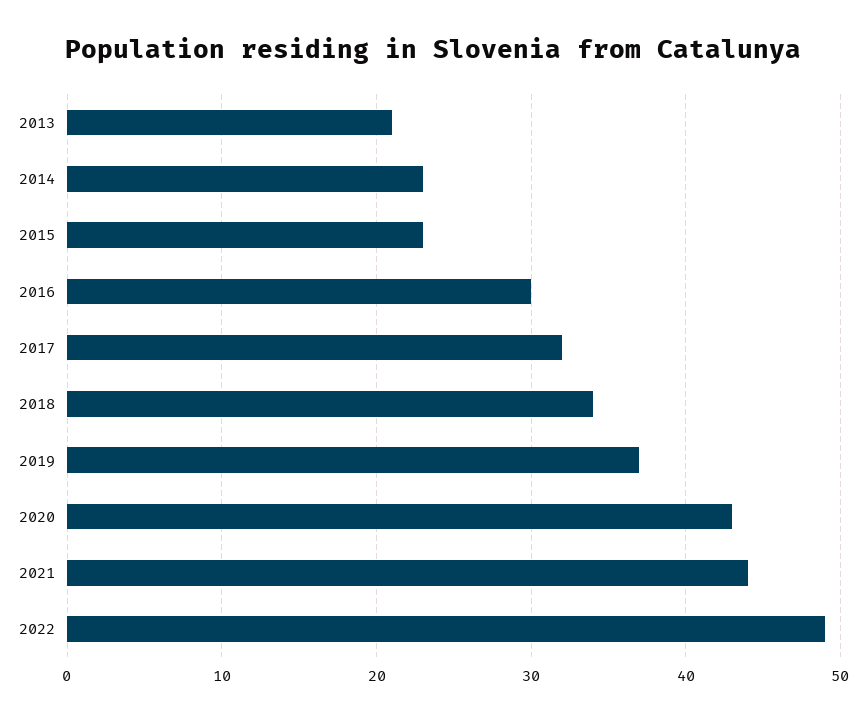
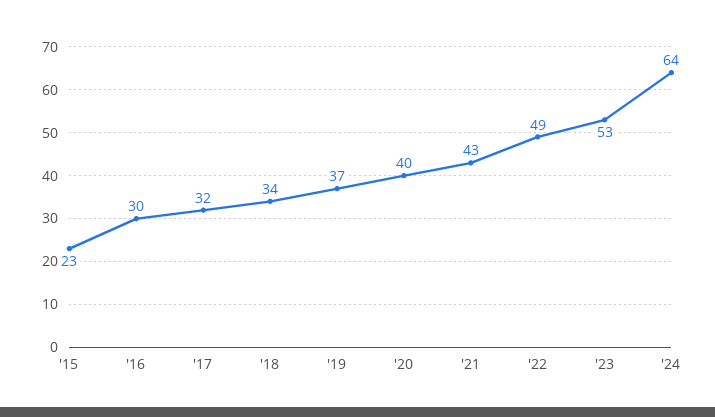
2013: 21 -> none
2014: 23 -> none
2020: 43 -> 40
2021: 44 -> 43
'23: none -> 53
'24: none -> 64

